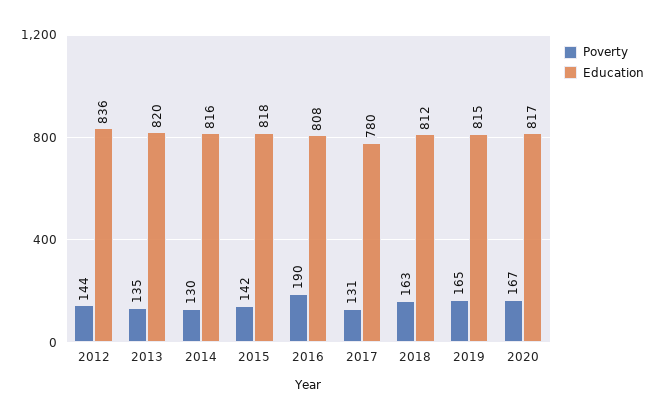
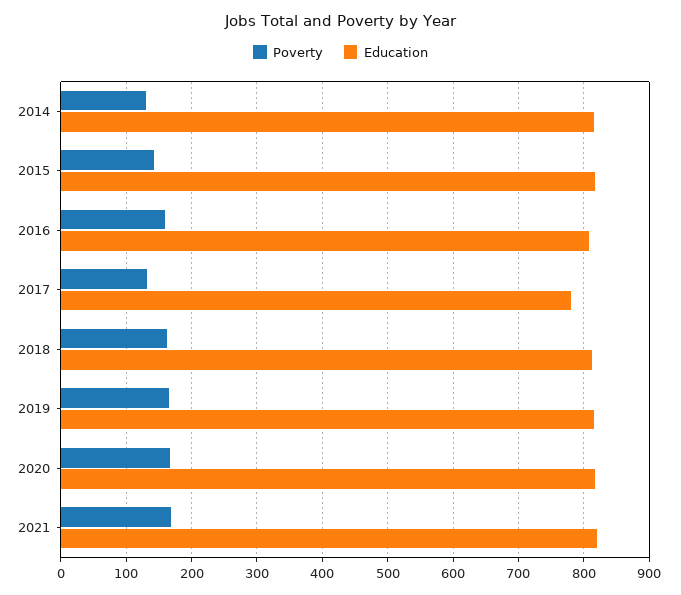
Poverty, 2012: 144 -> none
Education, 2012: 836 -> none
Poverty, 2013: 135 -> none
Education, 2013: 820 -> none
Poverty, 2016: 190 -> 160
Poverty, 2021: none -> 170
Education, 2021: none -> 820

